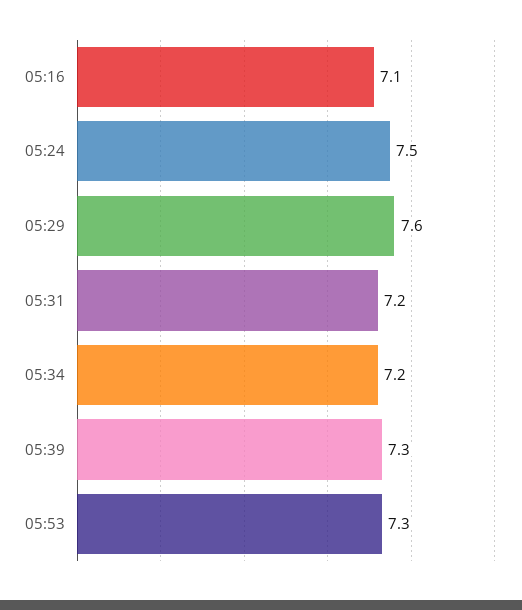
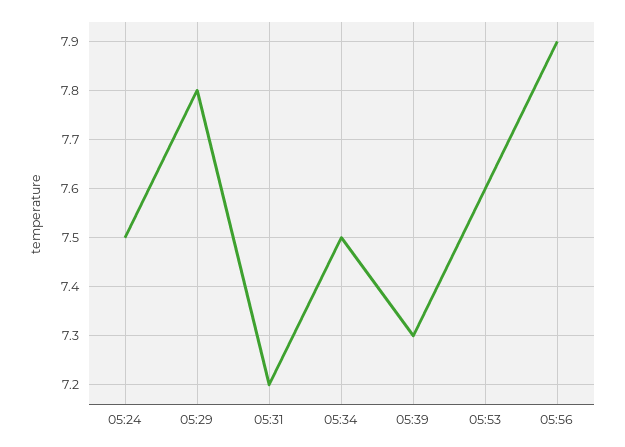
05:16: 7.1 -> none
05:29: 7.6 -> 7.8
05:34: 7.2 -> 7.5
05:53: 7.3 -> 7.6
05:56: none -> 7.9

